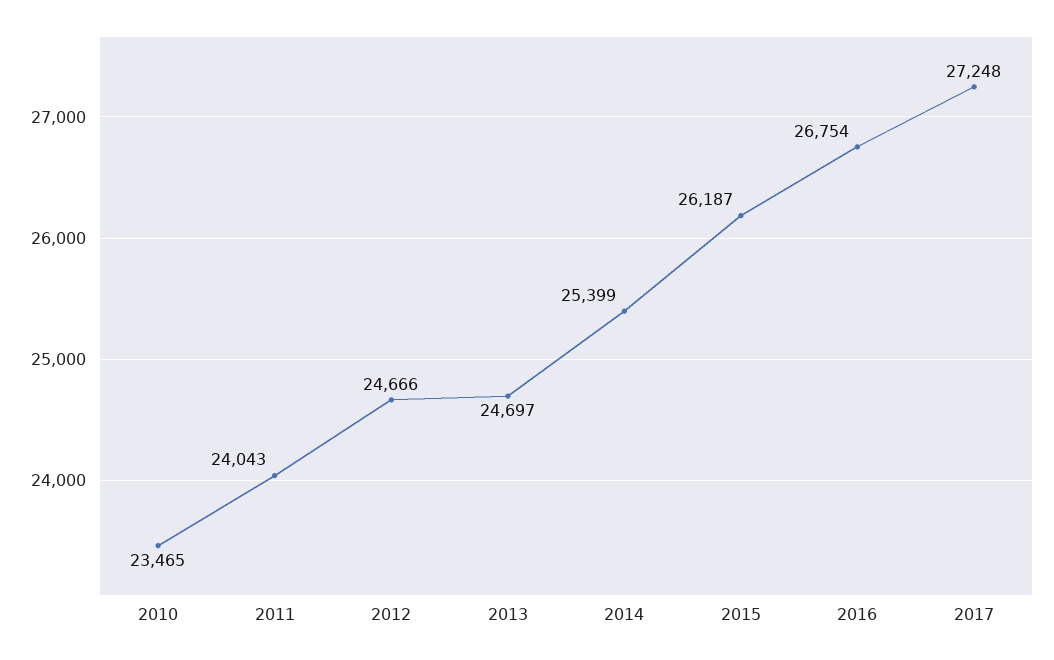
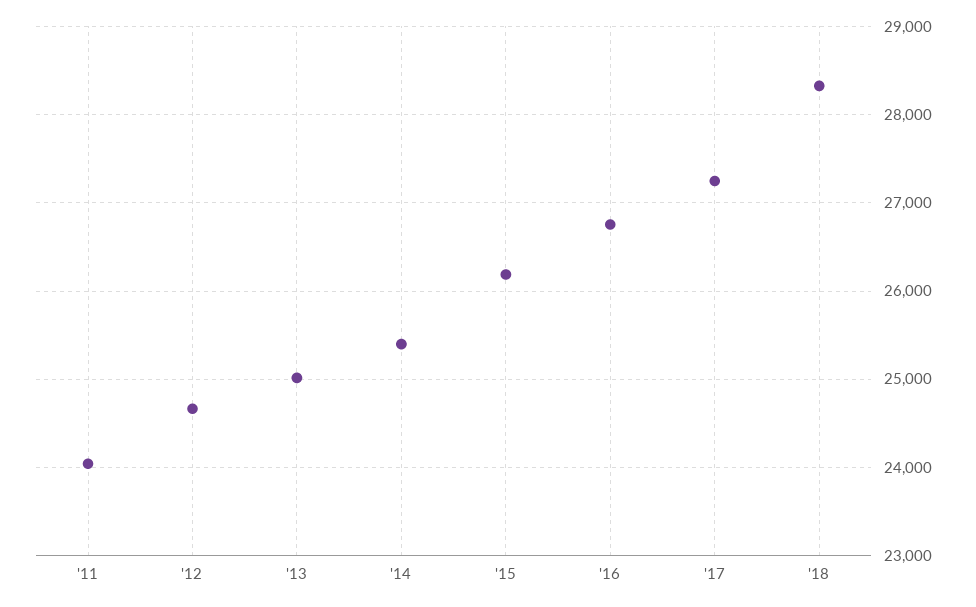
2010: 23465 -> none
2013: 24697 -> 25000
'18: none -> 28300

